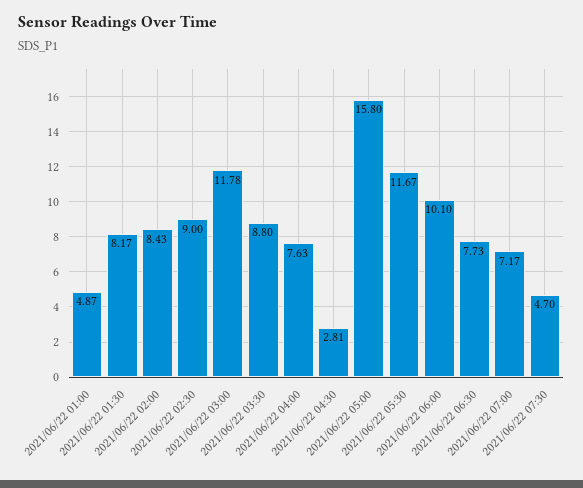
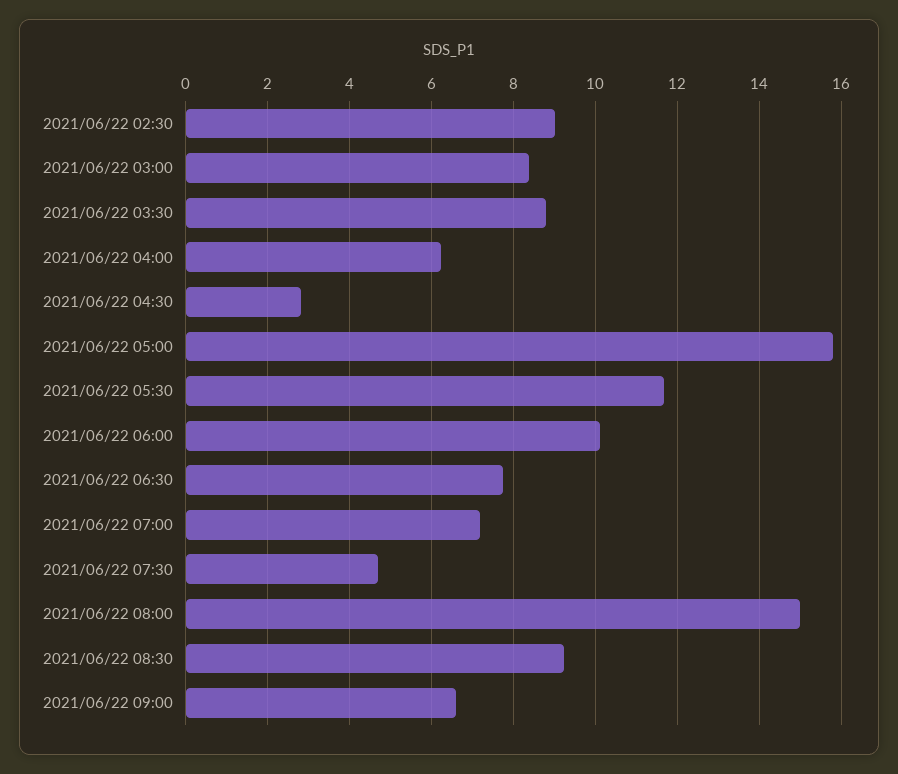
2021/06/22 01:00: 4.87 -> none
2021/06/22 01:30: 8.17 -> none
2021/06/22 02:00: 8.43 -> none
2021/06/22 03:00: 11.78 -> 8.4
2021/06/22 04:00: 7.63 -> 6.2
2021/06/22 08:00: none -> 15
2021/06/22 08:30: none -> 9.2
2021/06/22 09:00: none -> 6.6

